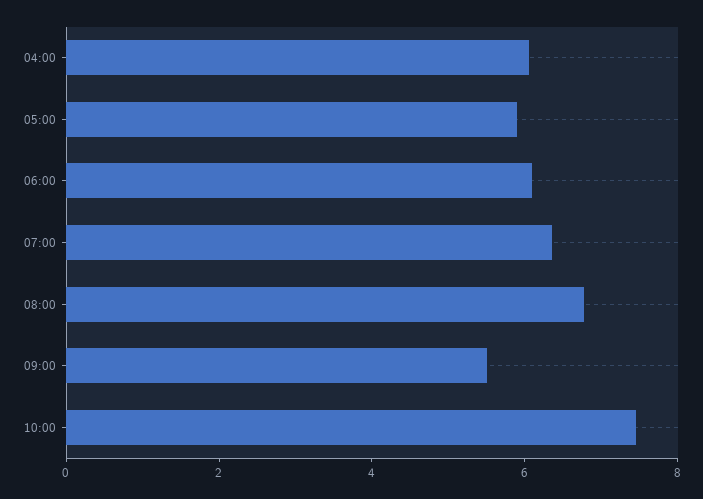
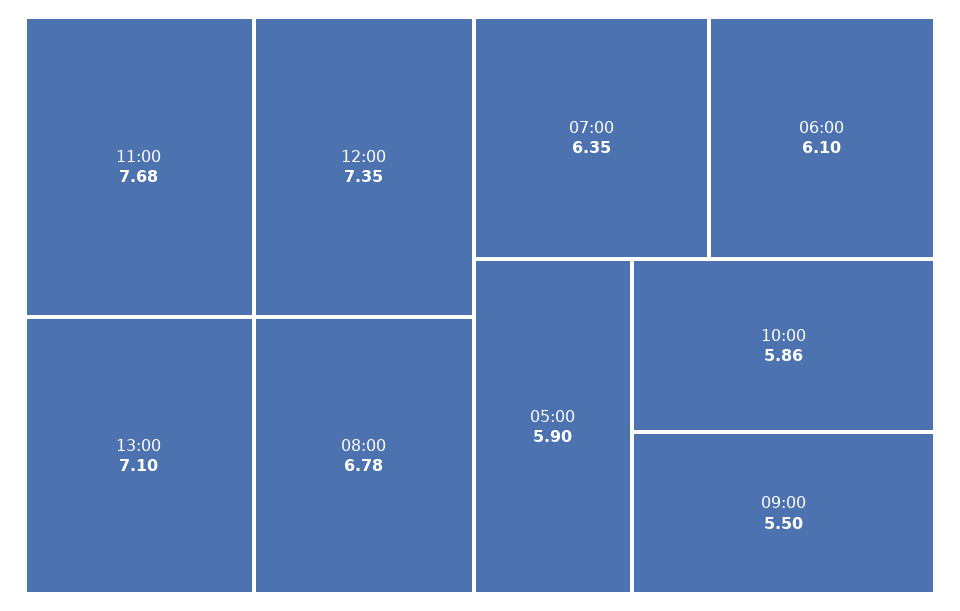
04:00: 6 -> none
10:00: 7.5 -> 5.86
11:00: none -> 7.68
12:00: none -> 7.35
13:00: none -> 7.1

